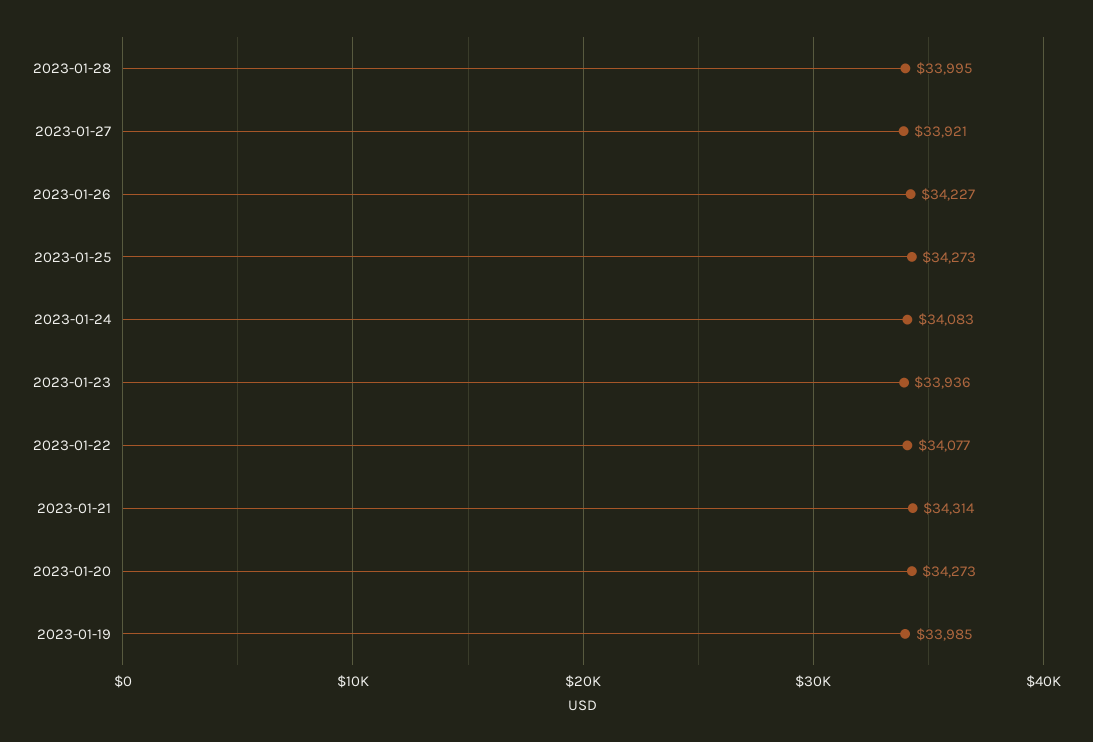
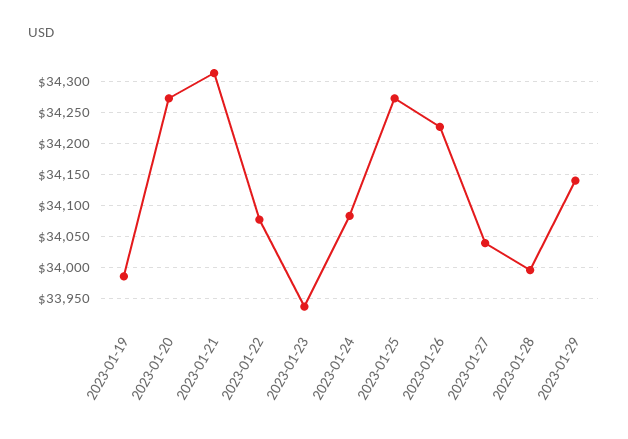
2023-01-27: 33921 -> 34040
2023-01-29: none -> 34140

